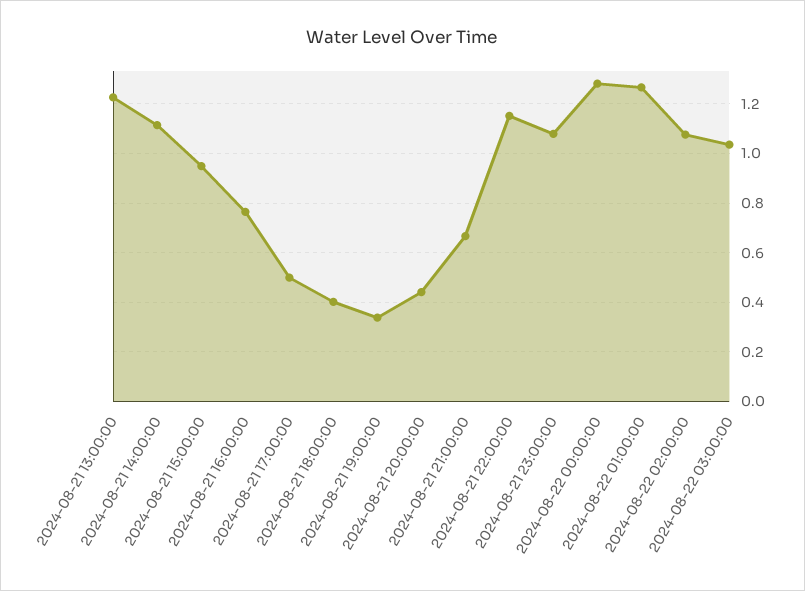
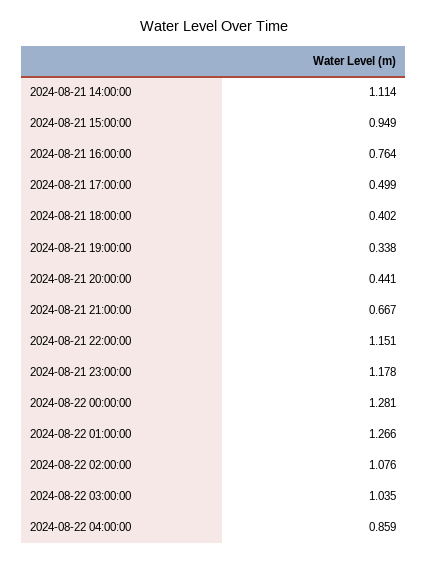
2024-08-21 13:00:00: 1.225 -> none
2024-08-21 23:00:00: 1.075 -> 1.178
2024-08-22 04:00:00: none -> 0.859

